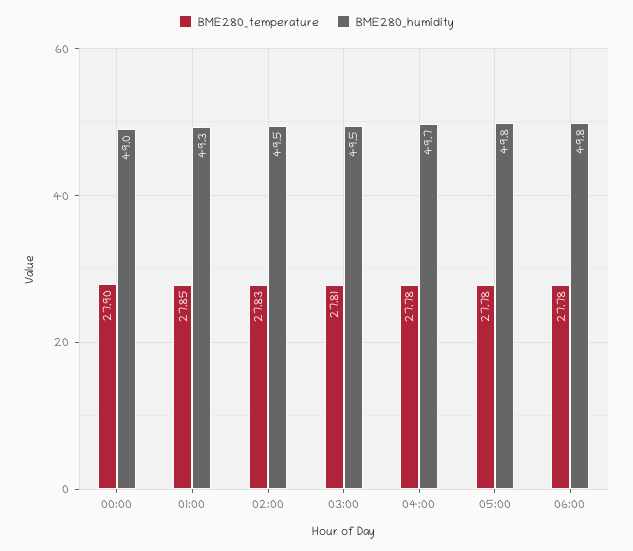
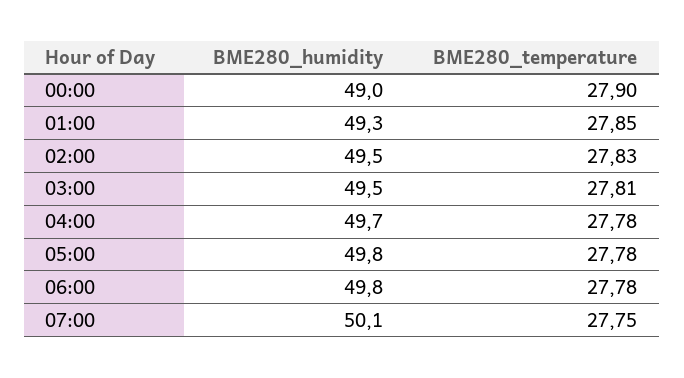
BME280_humidity, 07:00: none -> 50.1
BME280_temperature, 07:00: none -> 27.75

